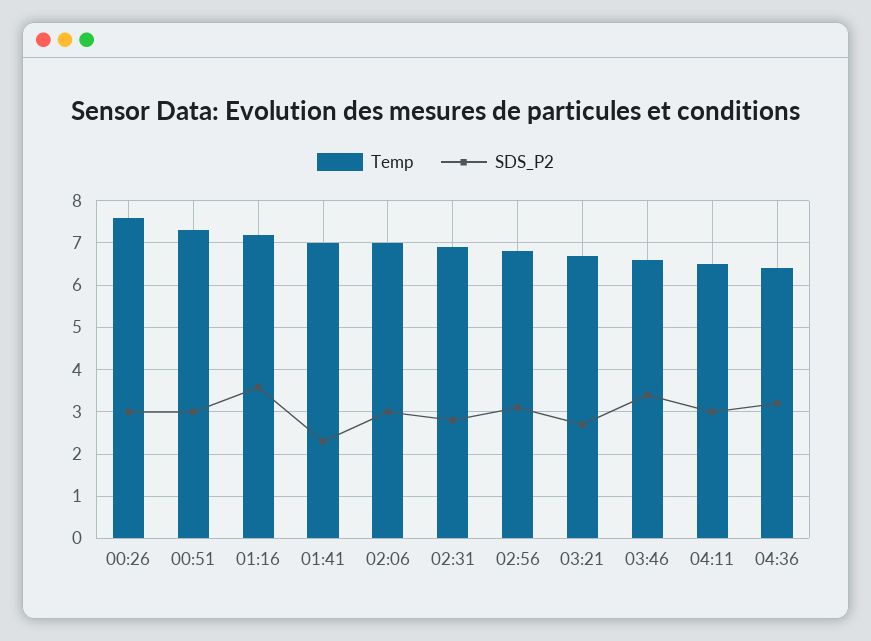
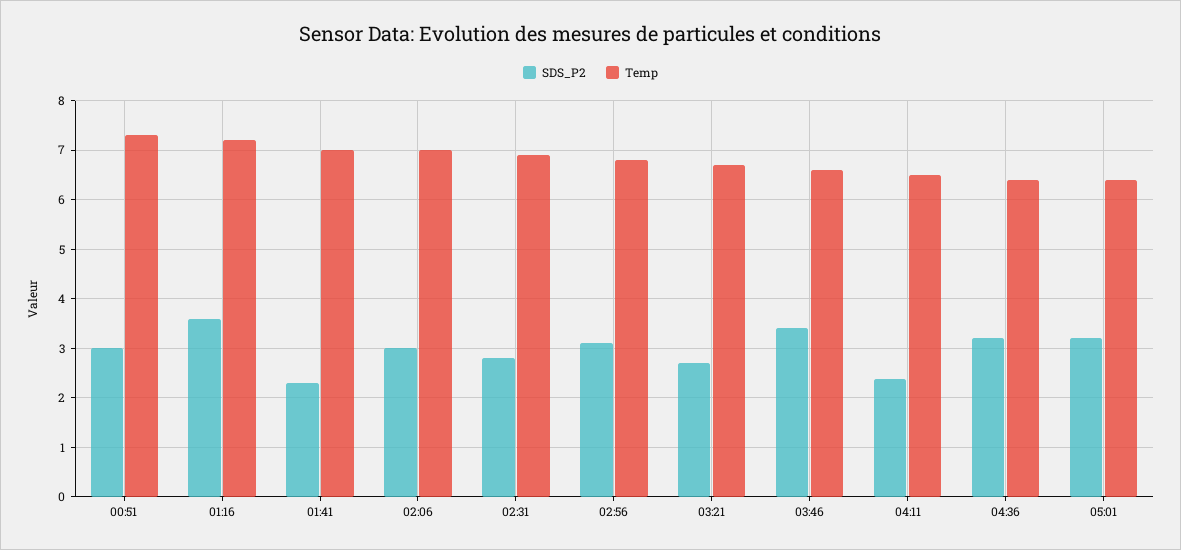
Temp, 00:26: 7.6 -> none
SDS_P2, 00:26: 3 -> none
SDS_P2, 04:11: 3 -> 2.4
SDS_P2, 05:01: none -> 3.2
Temp, 05:01: none -> 6.4

